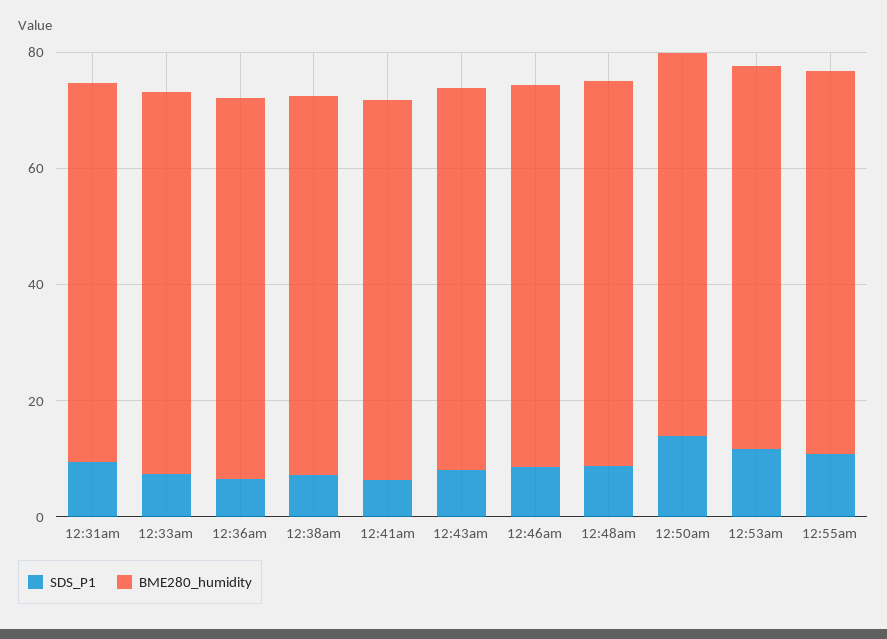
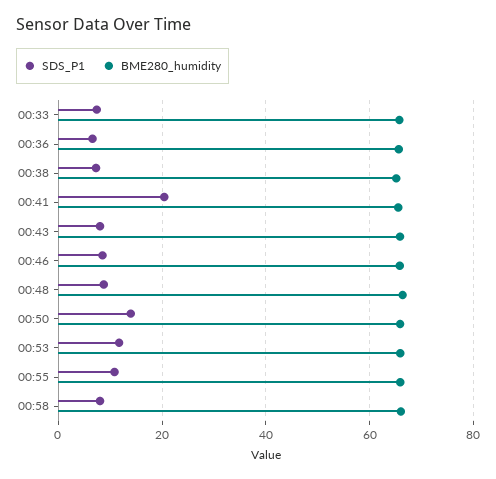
SDS_P1, 12:31am: 10 -> none
BME280_humidity, 12:31am: 65 -> none
SDS_P1, 12:41am: 5 -> 20
SDS_P1, 00:58: none -> 8
BME280_humidity, 00:58: none -> 66

